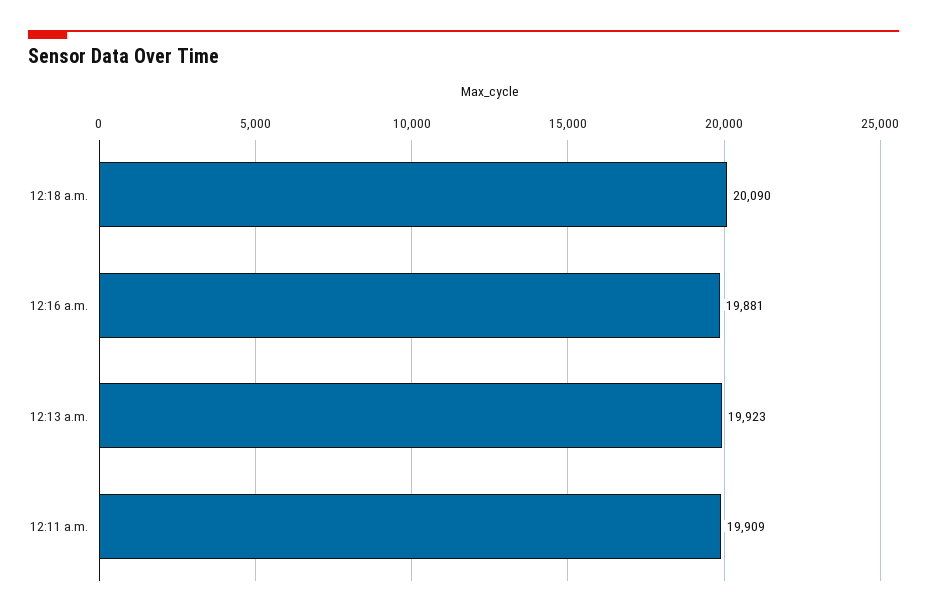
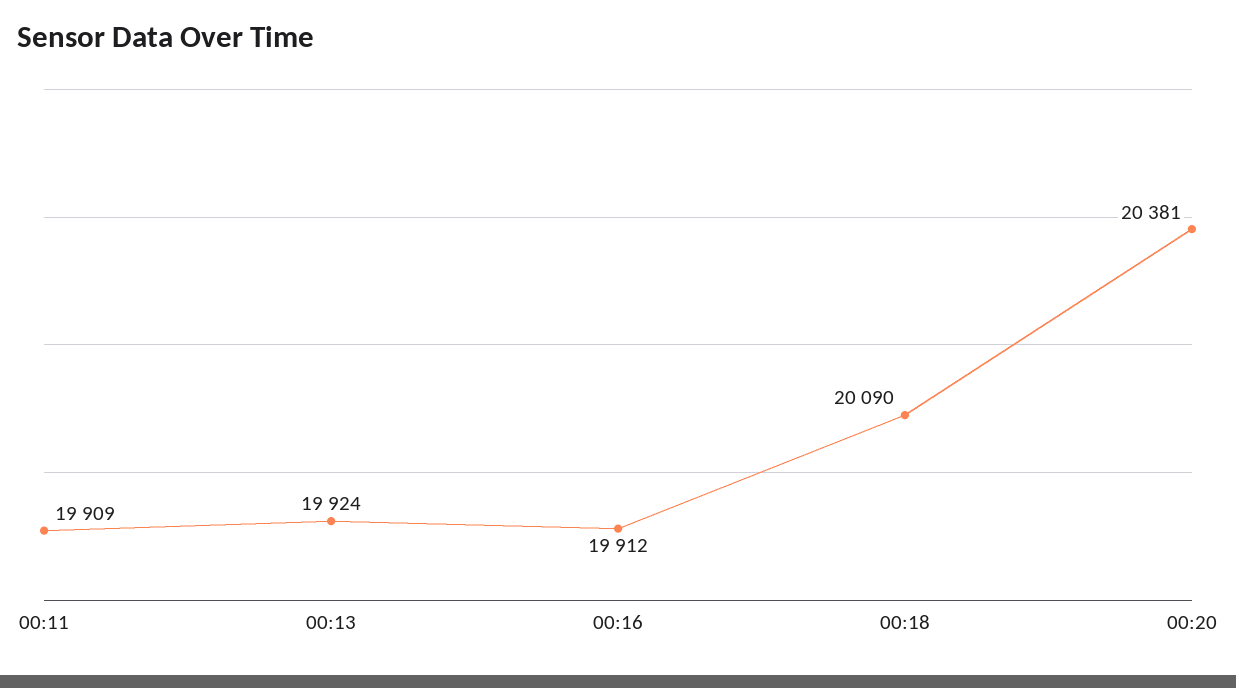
12:16 a.m.: 19881 -> 19912
12:13 a.m.: 19923 -> 19924
00:20: none -> 20381

